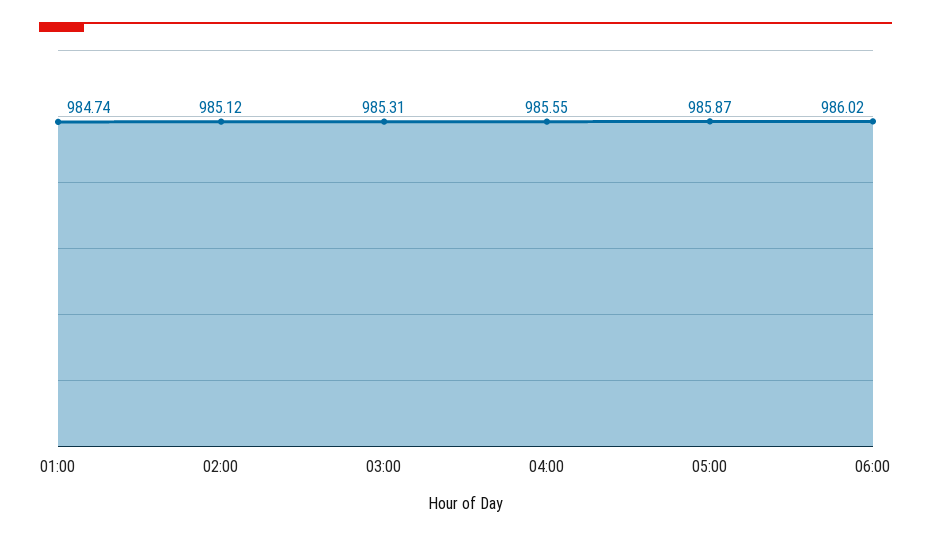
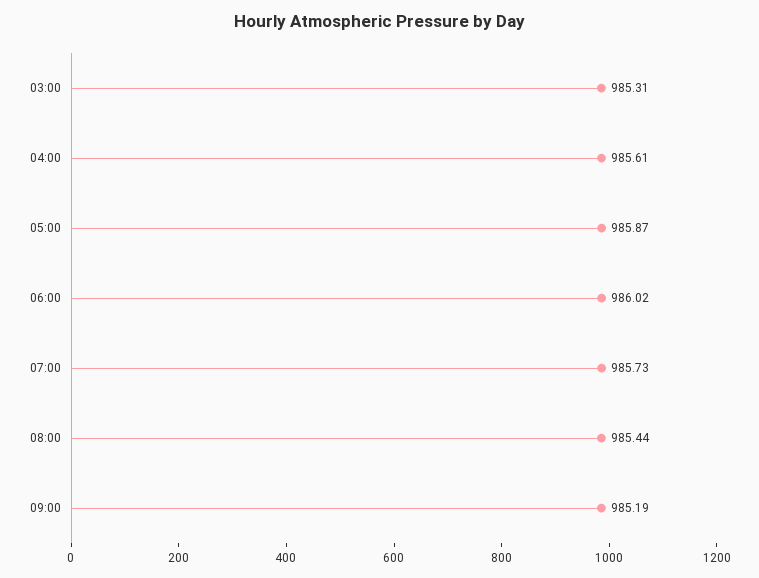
01:00: 984.74 -> none
02:00: 985.12 -> none
04:00: 985.55 -> 985.61
07:00: none -> 985.73
08:00: none -> 985.44
09:00: none -> 985.19

